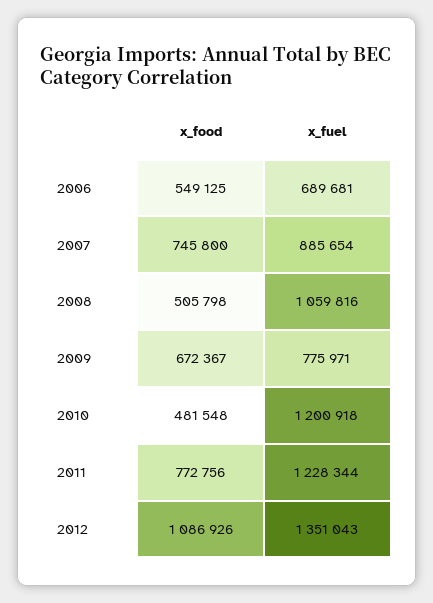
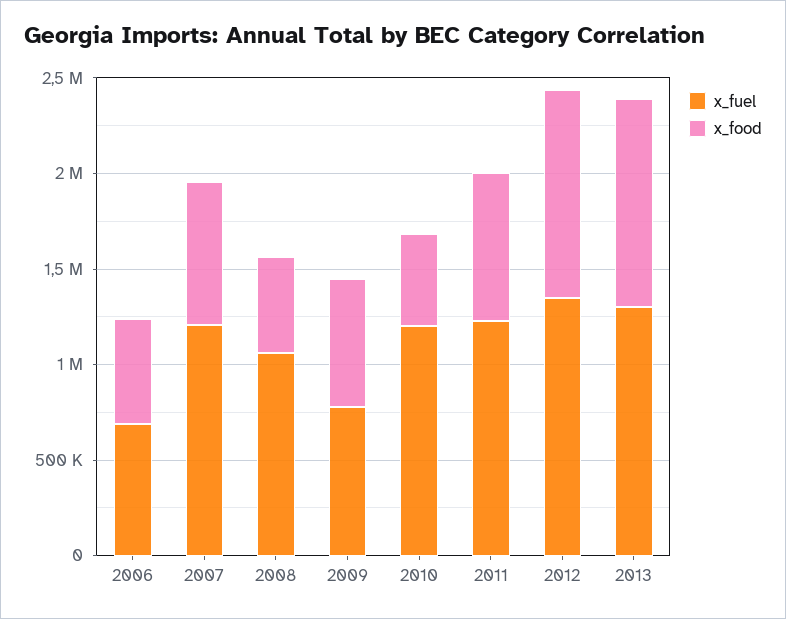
x_fuel, 2007: 885654 -> 1200000
x_fuel, 2013: none -> 1300000
x_food, 2013: none -> 1100000

